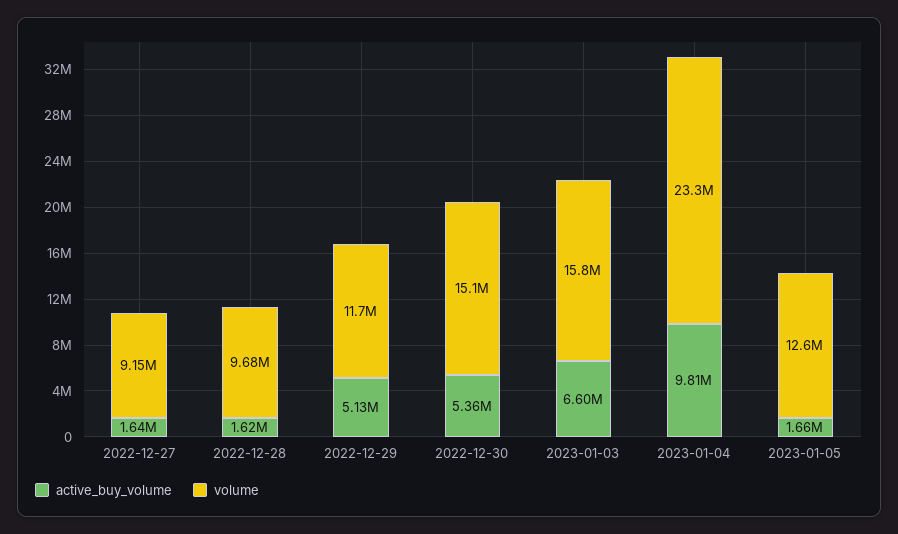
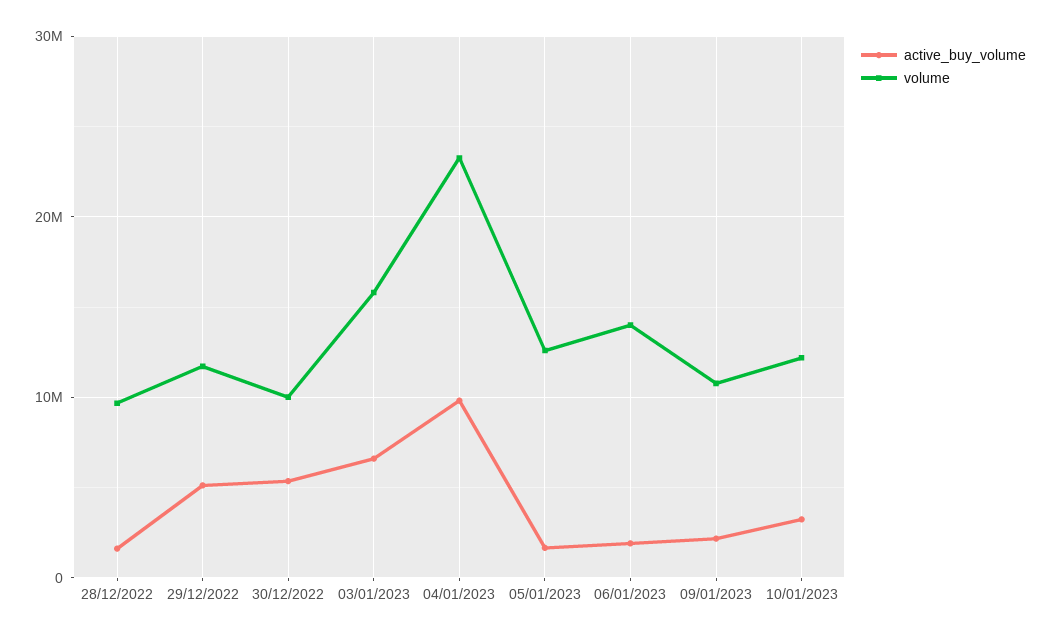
active_buy_volume, 2022-12-27: 1640000 -> none
volume, 2022-12-27: 9150000 -> none
volume, 2022-12-30: 15100000 -> 10000000
active_buy_volume, 06/01/2023: none -> 2000000
volume, 06/01/2023: none -> 14000000
active_buy_volume, 09/01/2023: none -> 2000000
volume, 09/01/2023: none -> 11000000
active_buy_volume, 10/01/2023: none -> 3000000
volume, 10/01/2023: none -> 12000000

